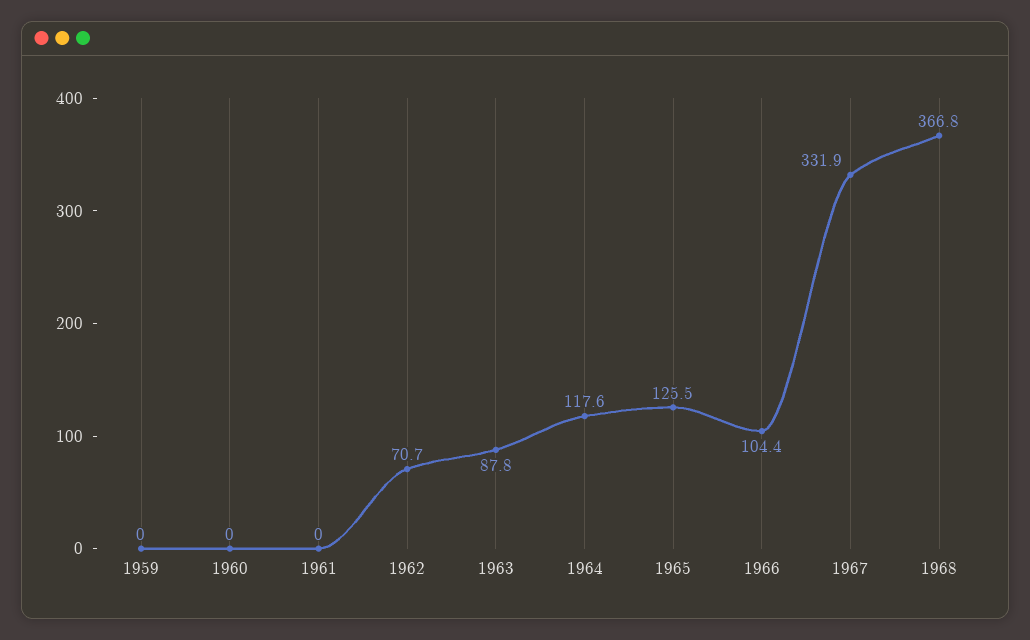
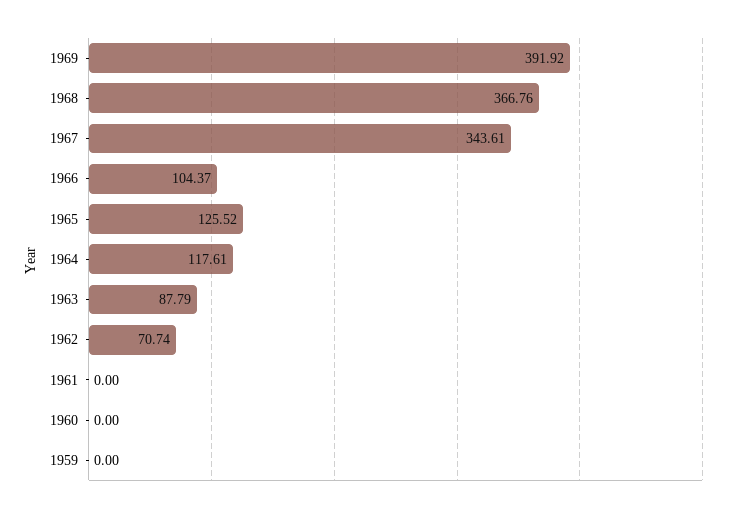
1967: 331.9 -> 343.61
1969: none -> 391.92

